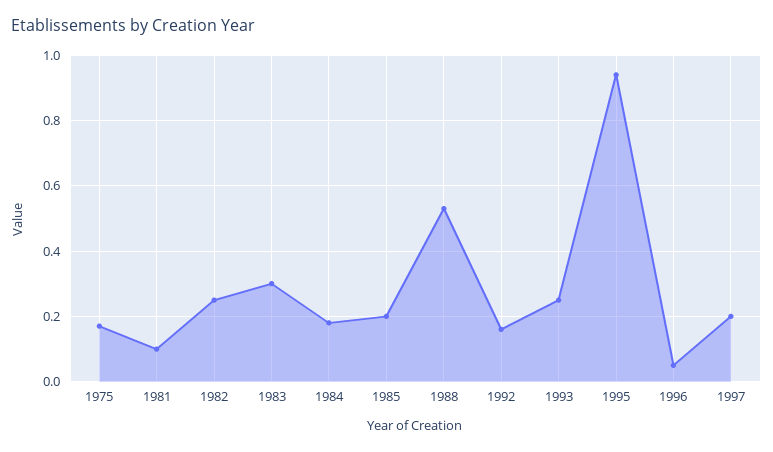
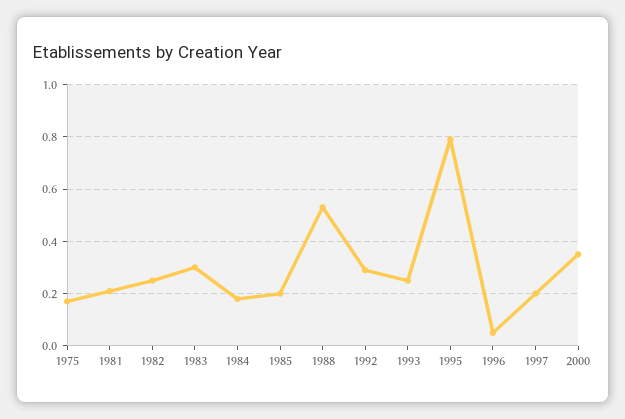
1981: 0.1 -> 0.2
1992: 0.15 -> 0.3
1995: 0.95 -> 0.8
2000: none -> 0.35

